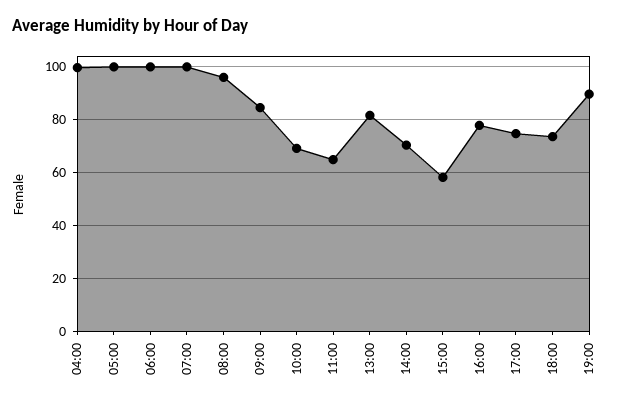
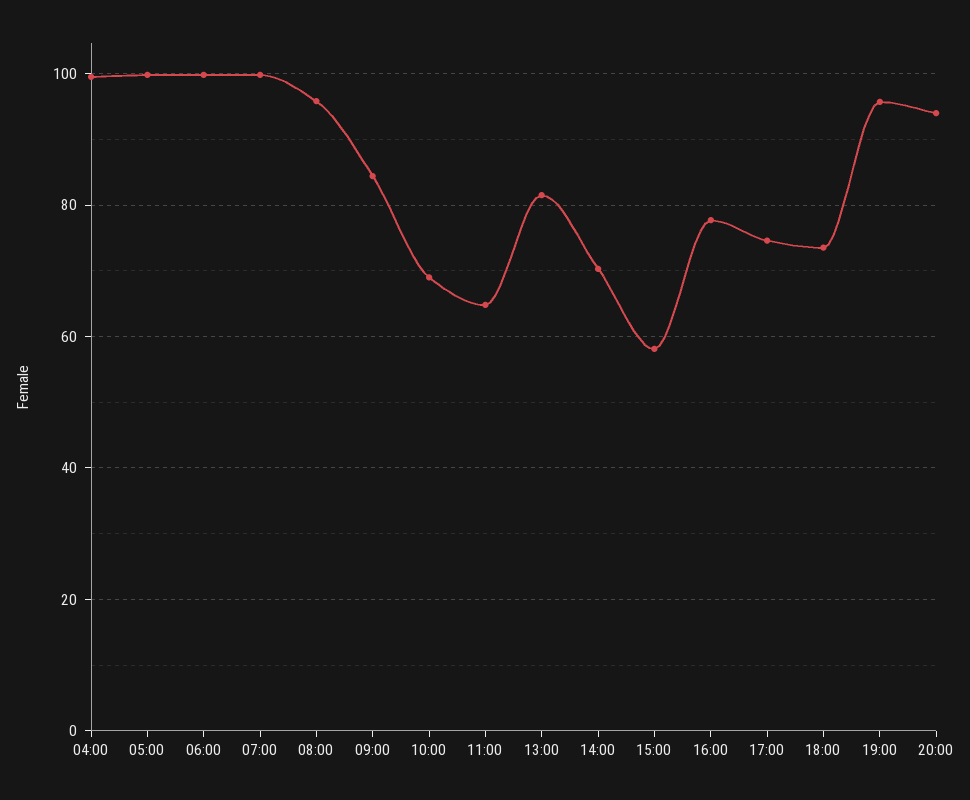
19:00: 90 -> 96
20:00: none -> 94

